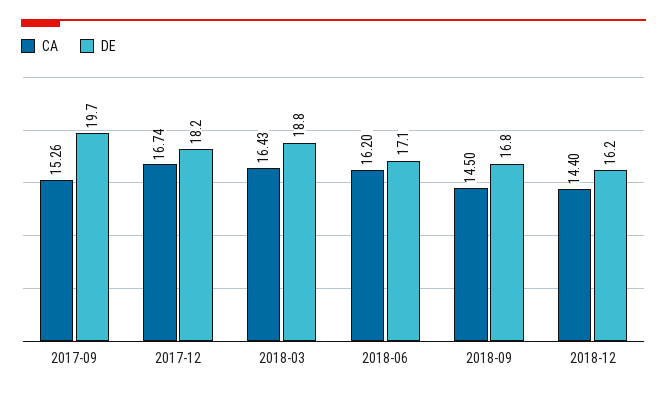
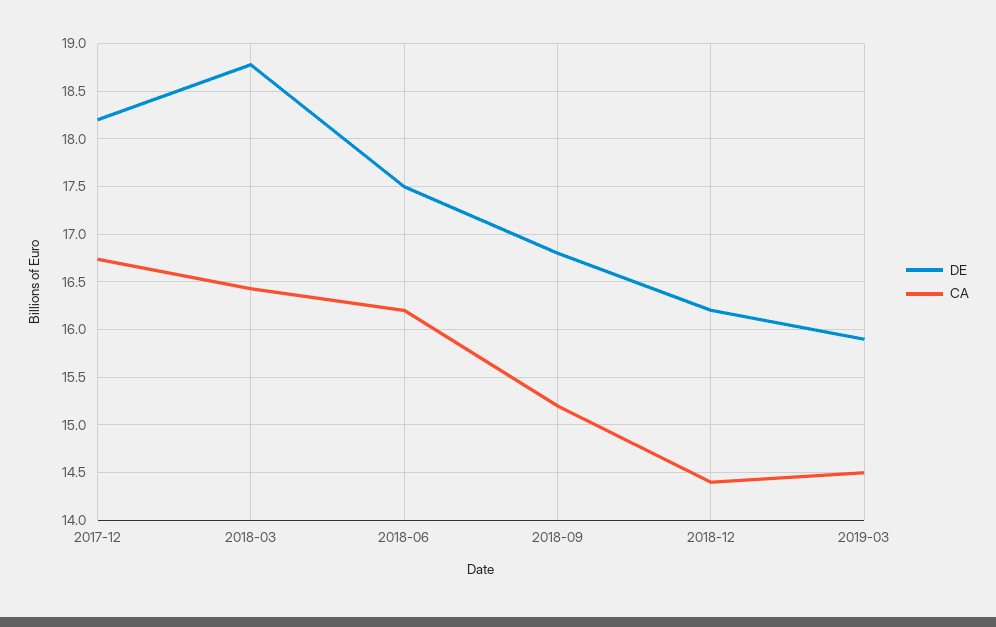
CA, 2017-09: 15.26 -> none
DE, 2017-09: 19.7 -> none
DE, 2018-06: 17.1 -> 17.5
CA, 2018-09: 14.5 -> 15.2
DE, 2019-03: none -> 15.9
CA, 2019-03: none -> 14.5

